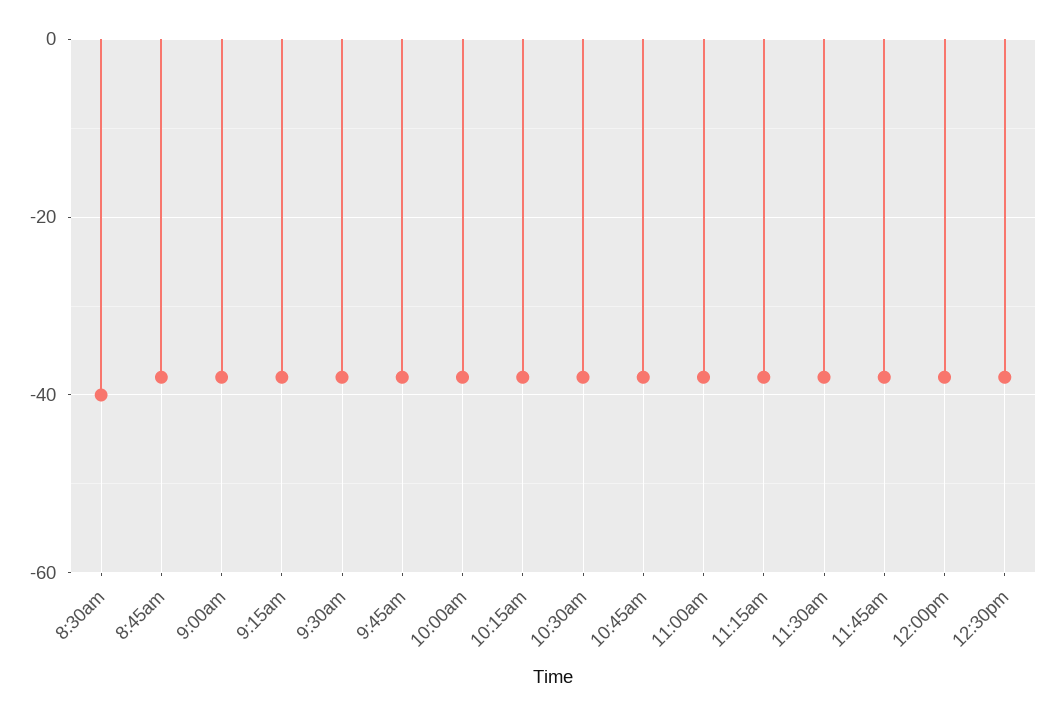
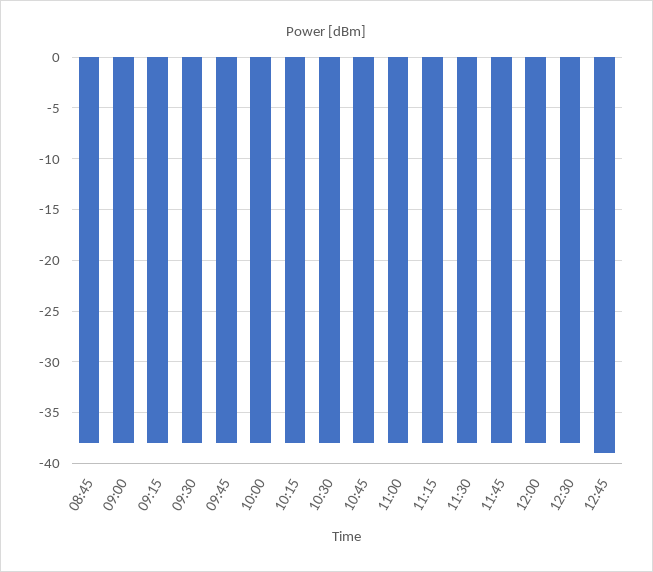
8:30am: -40 -> none
12:45: none -> -39

